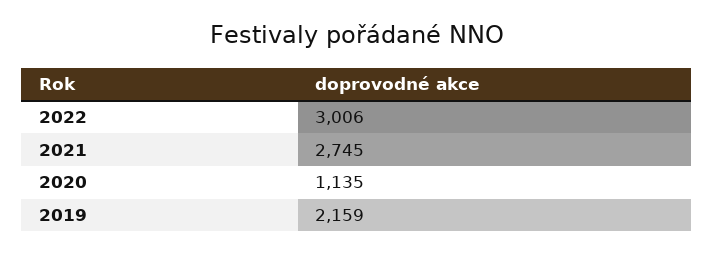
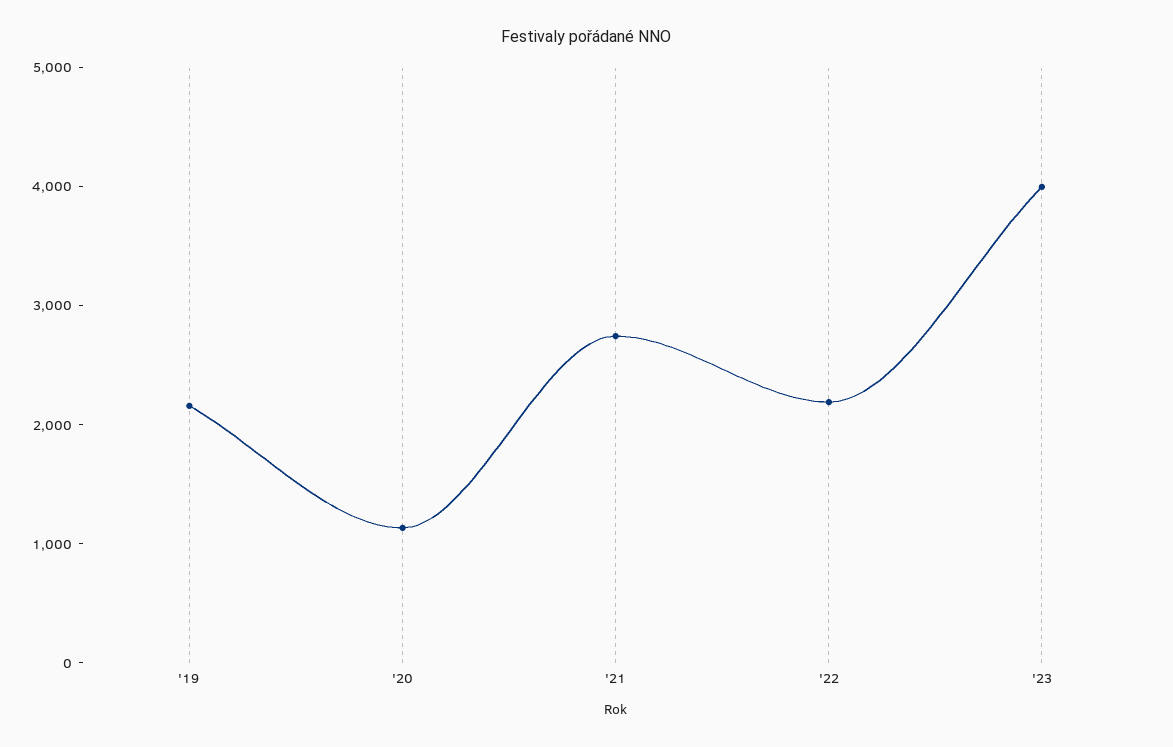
2022: 3006 -> 2200
'23: none -> 4000

